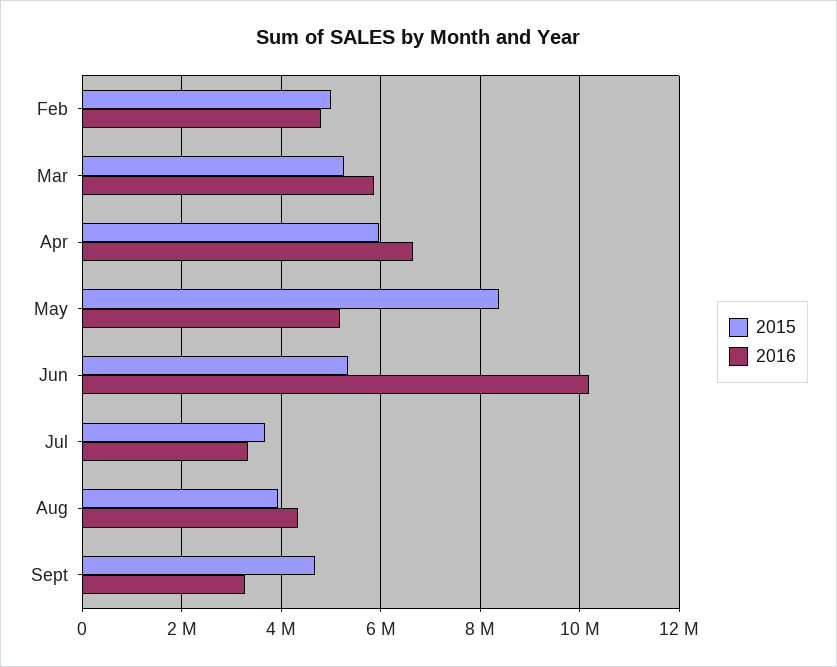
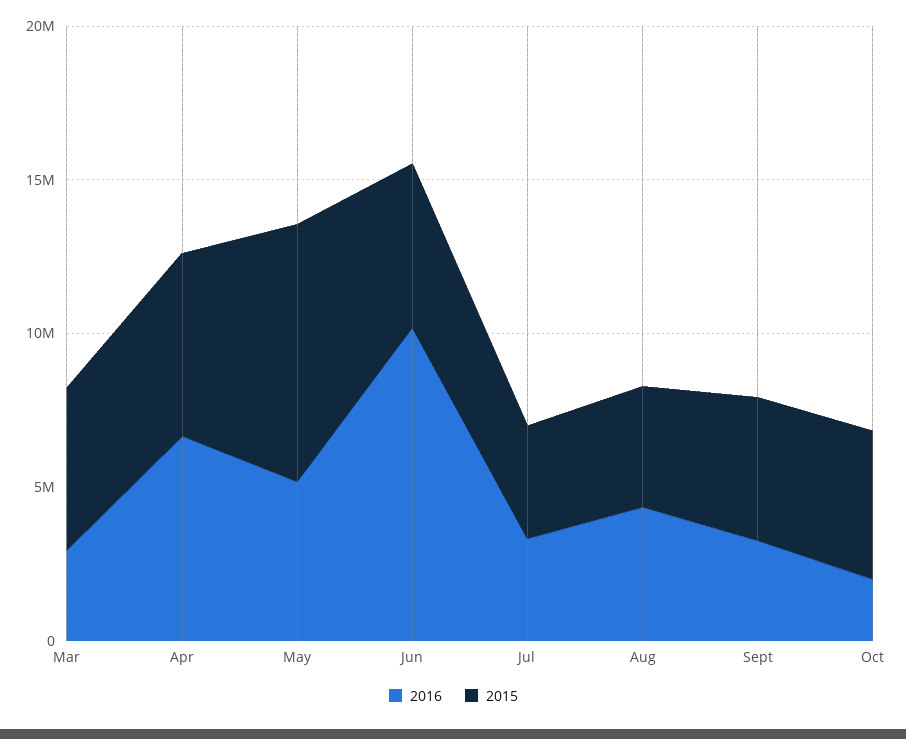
2015, Feb: 5000000 -> none
2016, Feb: 4800000 -> none
2016, Mar: 5800000 -> 3000000
2016, Oct: none -> 2000000
2015, Oct: none -> 5000000

